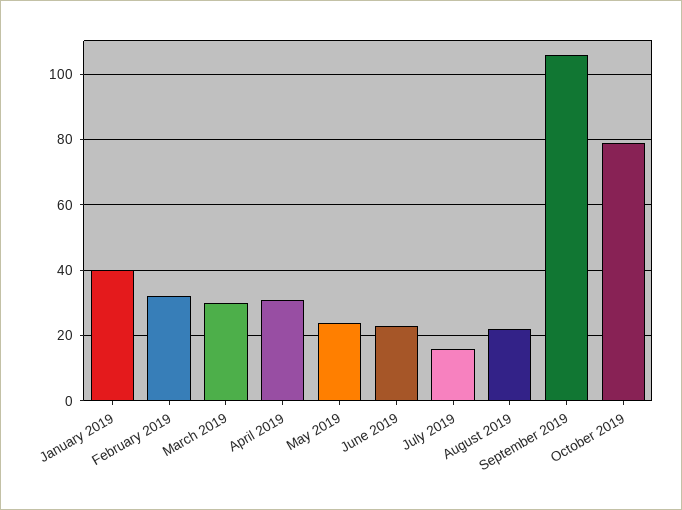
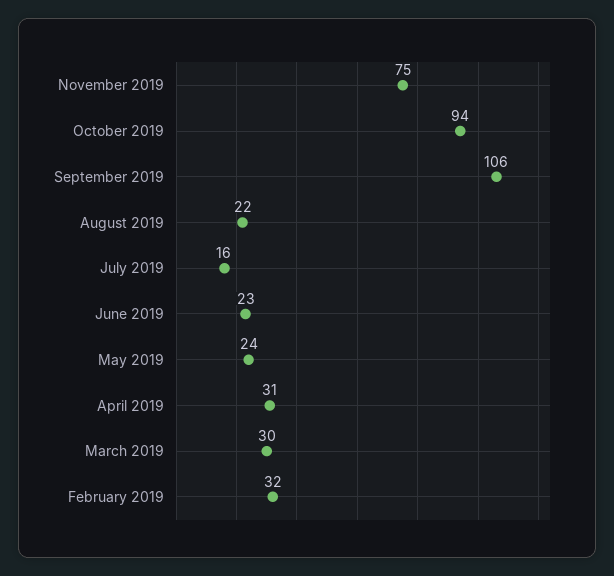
January 2019: 40 -> none
October 2019: 80 -> 94
November 2019: none -> 75

